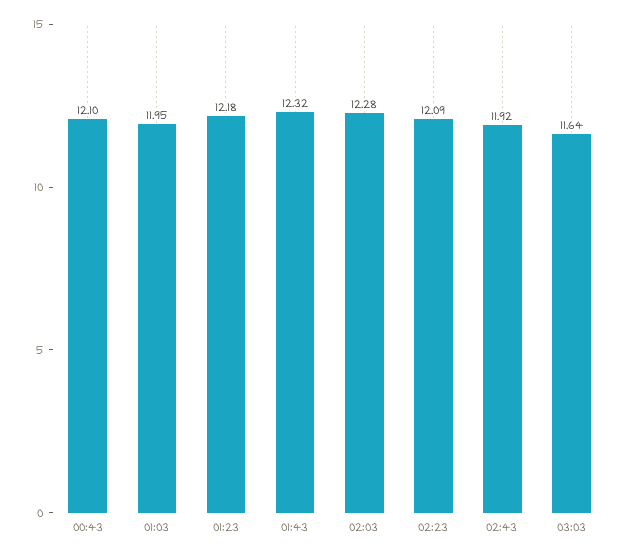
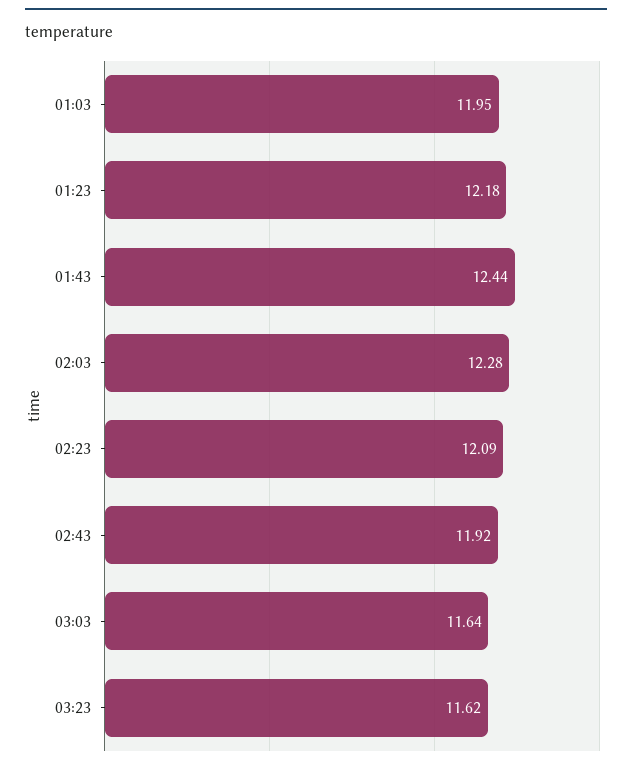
00:43: 12.1 -> none
01:43: 12.32 -> 12.44
03:23: none -> 11.62

